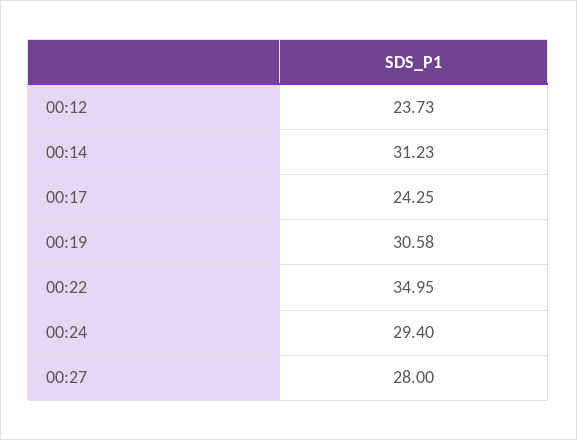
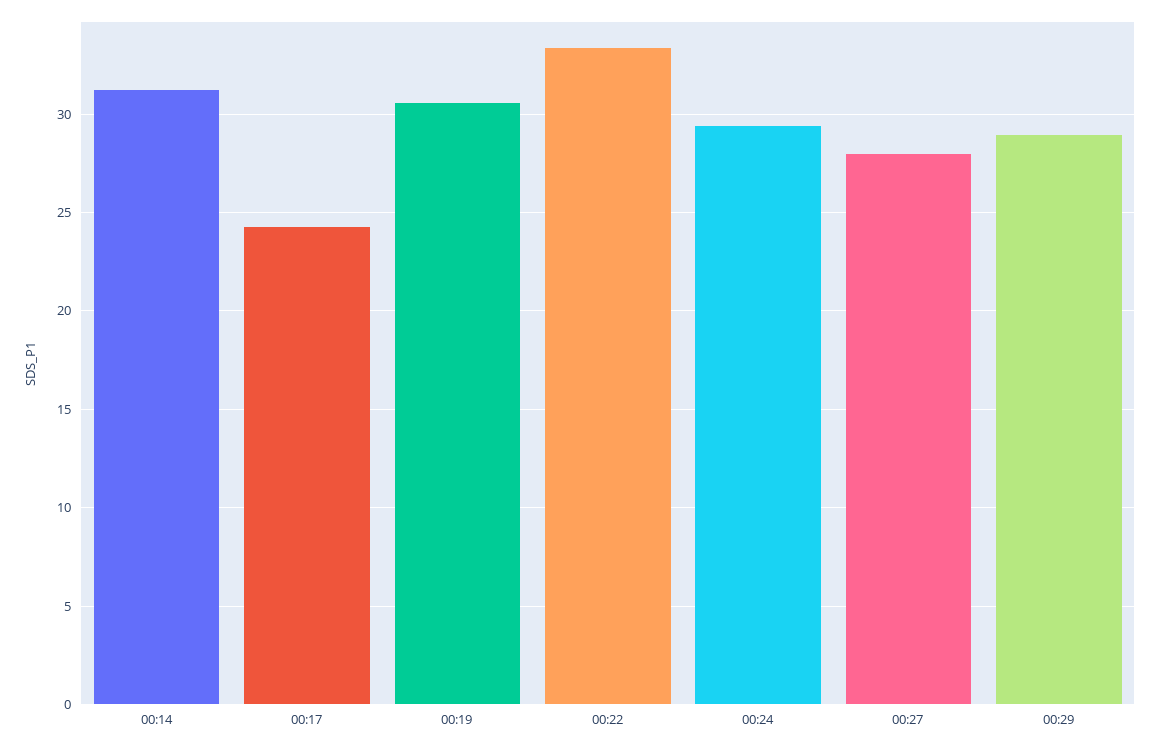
00:12: 23.73 -> none
00:22: 34.95 -> 33.5
00:29: none -> 29

